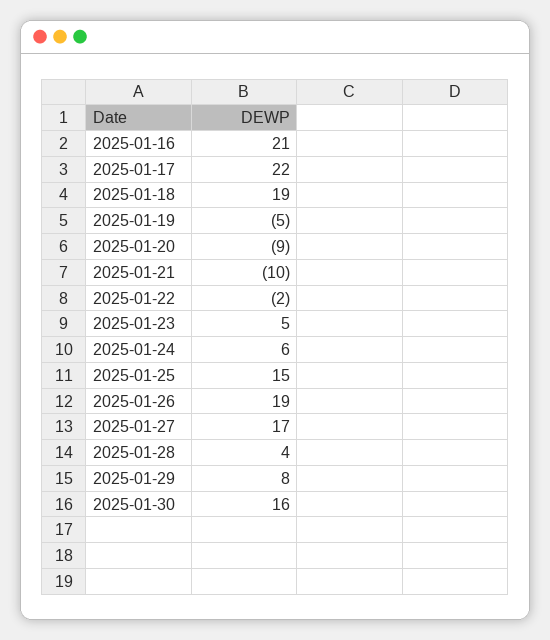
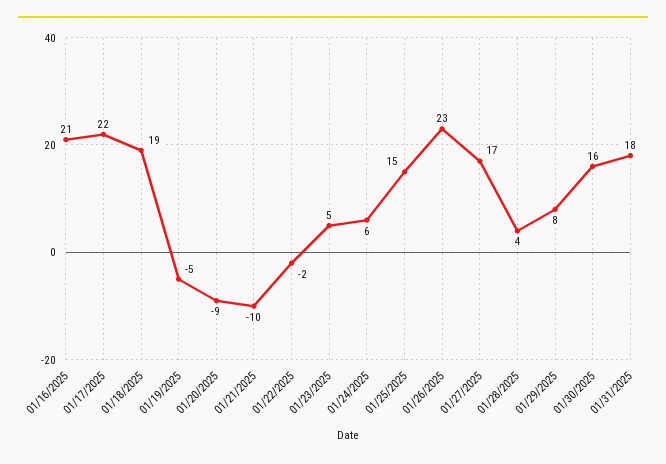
2025-01-26: 19 -> 23
01/31/2025: none -> 18

